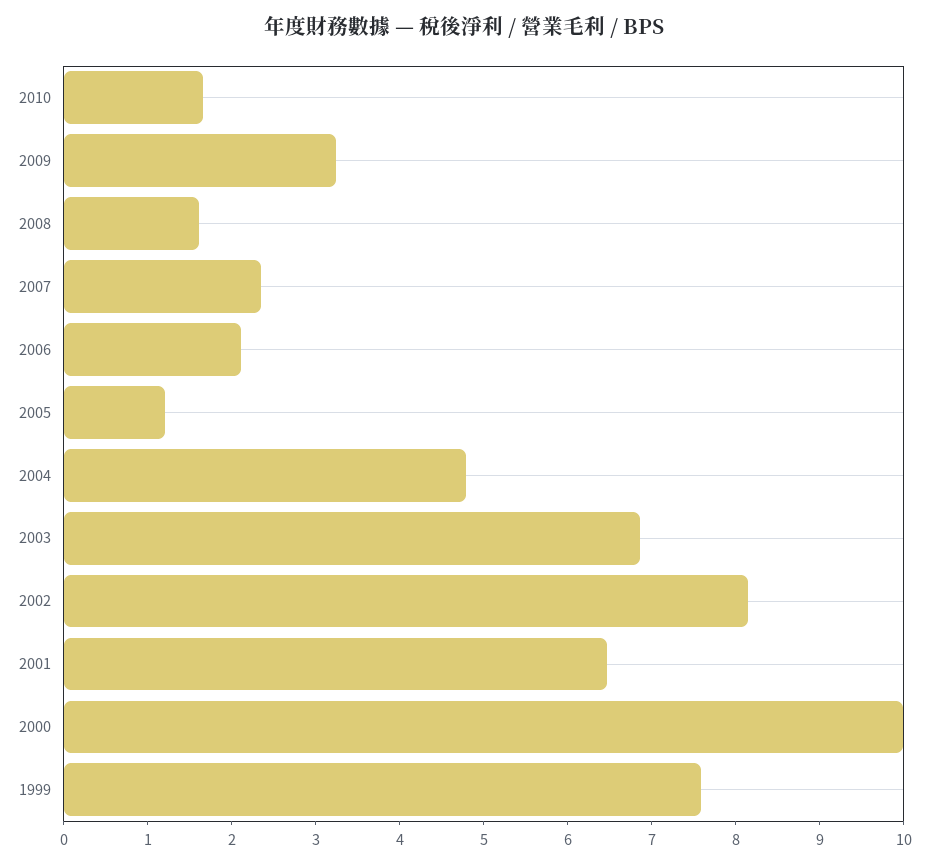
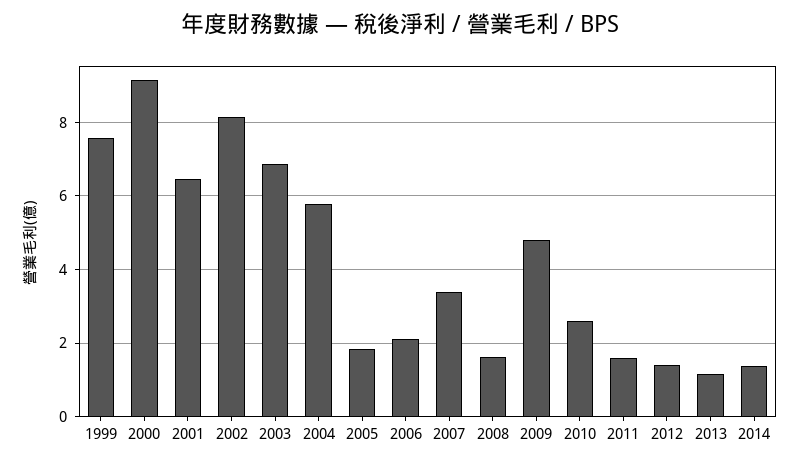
2010: 1.6 -> 2.6
2009: 3.2 -> 4.8
2007: 2.4 -> 3.4
2005: 1.2 -> 1.8
2004: 4.8 -> 5.8
2000: 10 -> 9.2
2011: none -> 1.6
2012: none -> 1.4
2013: none -> 1.2
2014: none -> 1.4

